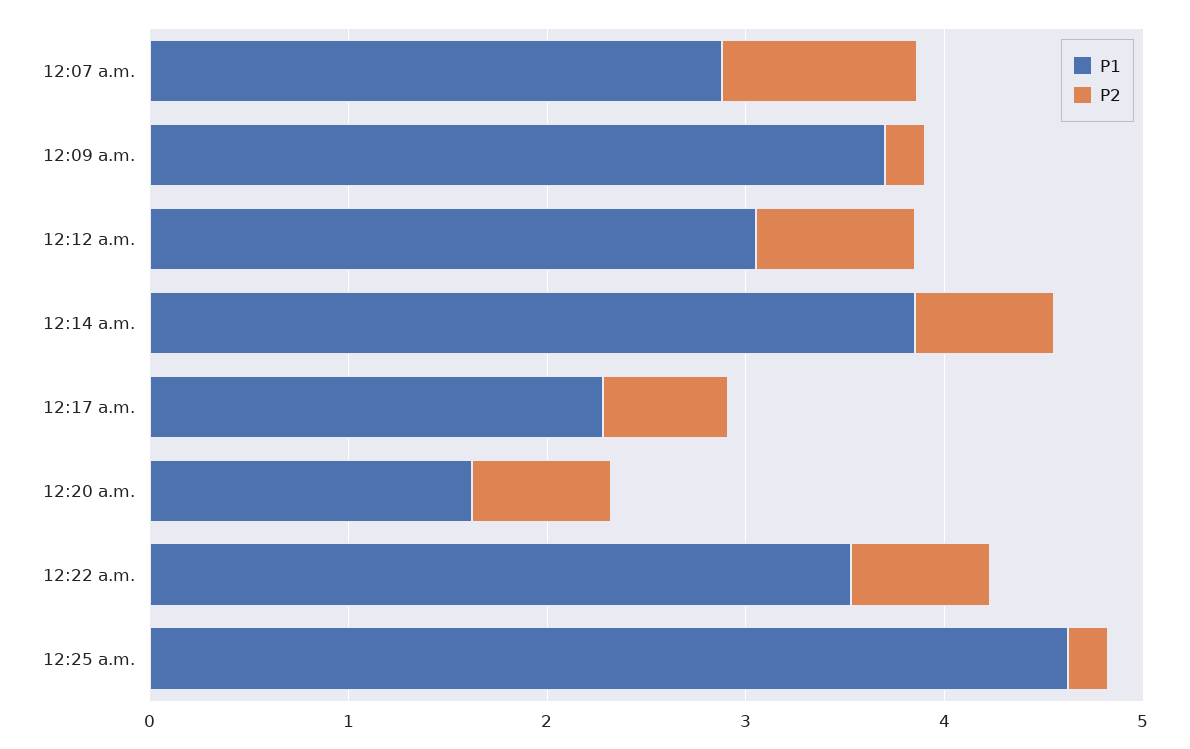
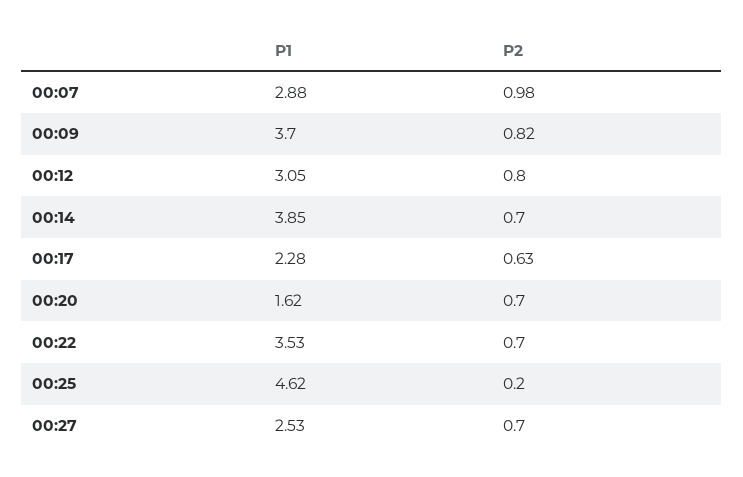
P2, 12:09 a.m.: 0.2 -> 0.82
P1, 00:27: none -> 2.53
P2, 00:27: none -> 0.7

